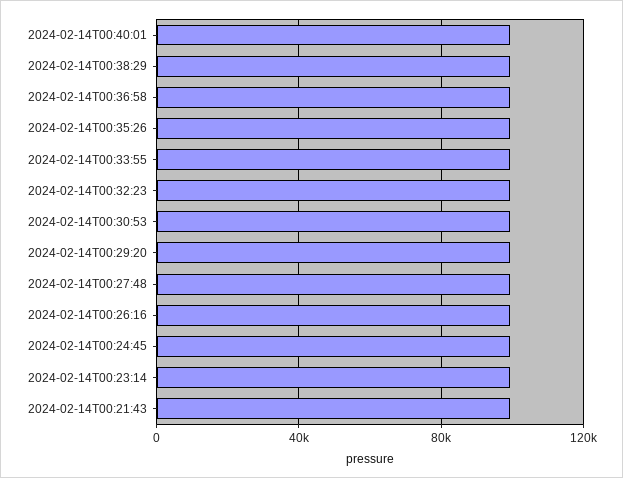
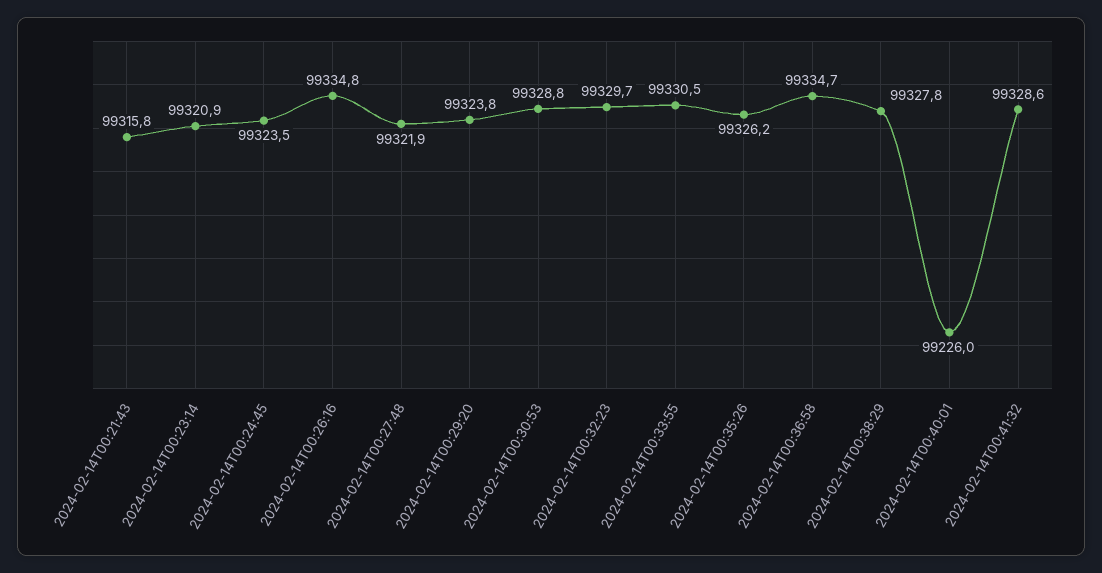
2024-02-14T00:41:32: none -> 99328.6

